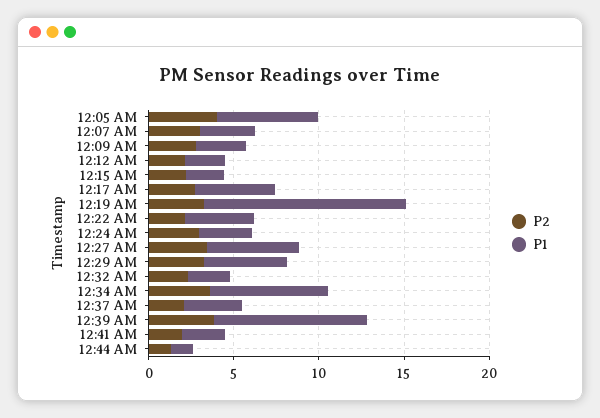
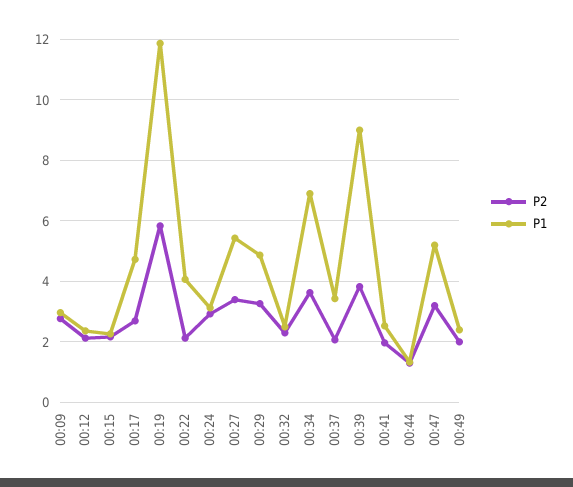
P2, 12:05 AM: 4 -> none
P1, 12:05 AM: 6 -> none
P2, 12:07 AM: 3 -> none
P1, 12:07 AM: 3 -> none
P2, 12:19 AM: 3 -> 5.8
P2, 00:47: none -> 3.2
P1, 00:47: none -> 5.2
P2, 00:49: none -> 2
P1, 00:49: none -> 2.4

